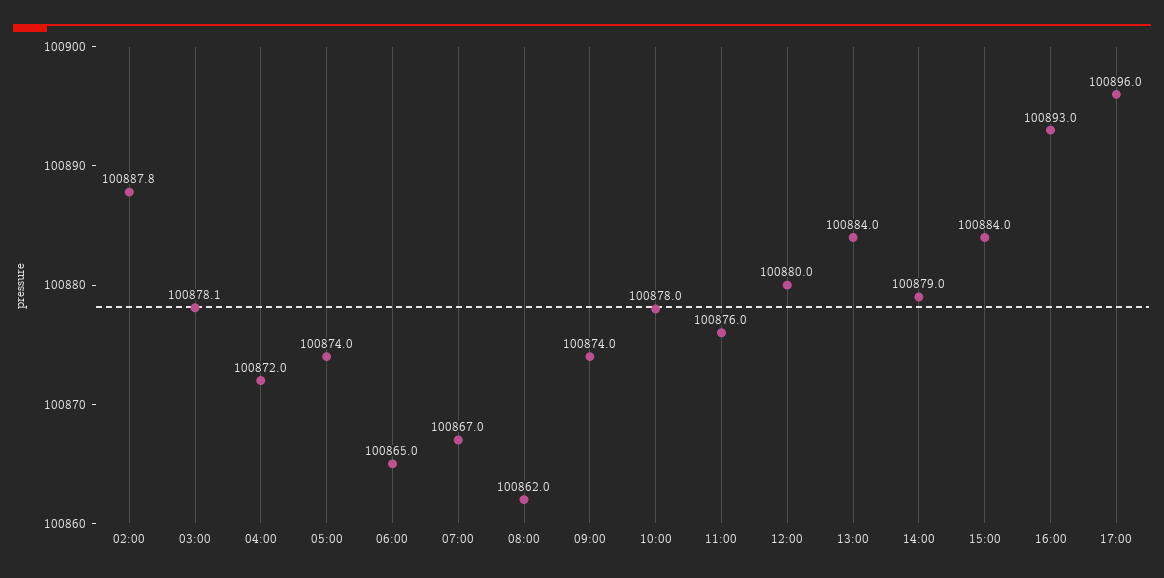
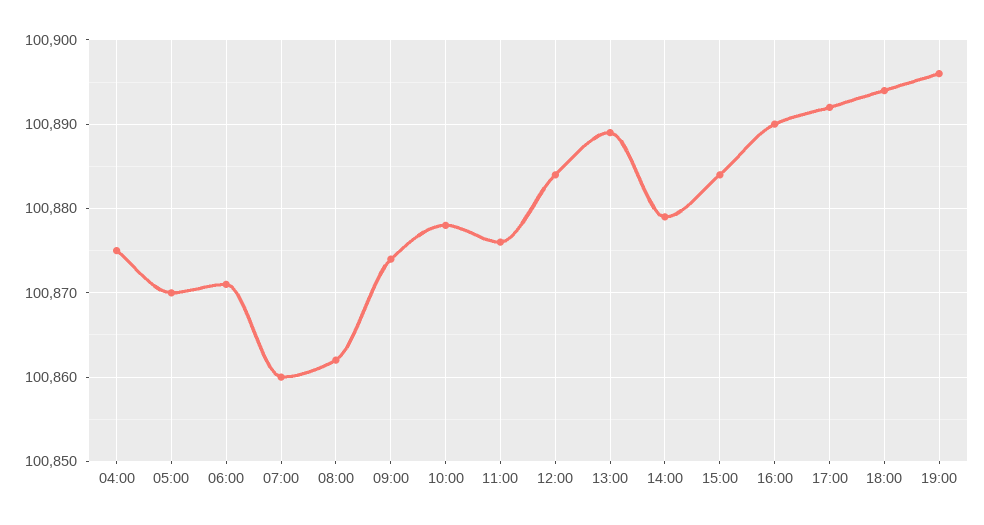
02:00: 100887.8 -> none
03:00: 100878.1 -> none
04:00: 100872 -> 100875
05:00: 100874 -> 100870
06:00: 100865 -> 100871
07:00: 100867 -> 100860
12:00: 100880 -> 100884
13:00: 100884 -> 100889
16:00: 100893 -> 100890
17:00: 100896 -> 100892
18:00: none -> 100894
19:00: none -> 100896

